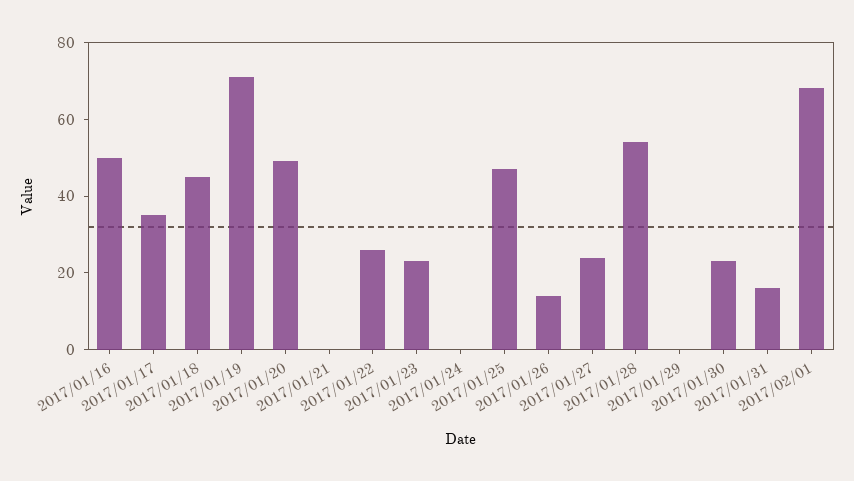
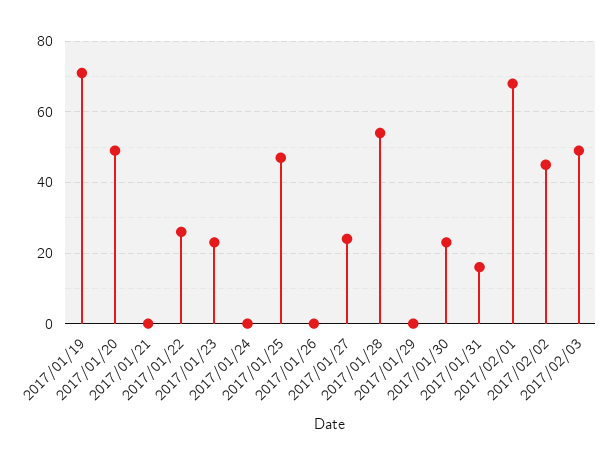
2017/01/16: 50 -> none
2017/01/17: 35 -> none
2017/01/18: 45 -> none
2017/01/26: 15 -> 0
2017/02/02: none -> 45
2017/02/03: none -> 50

